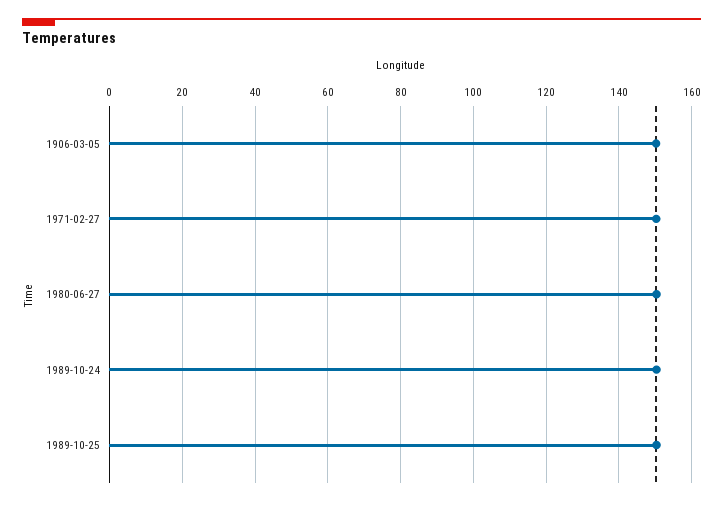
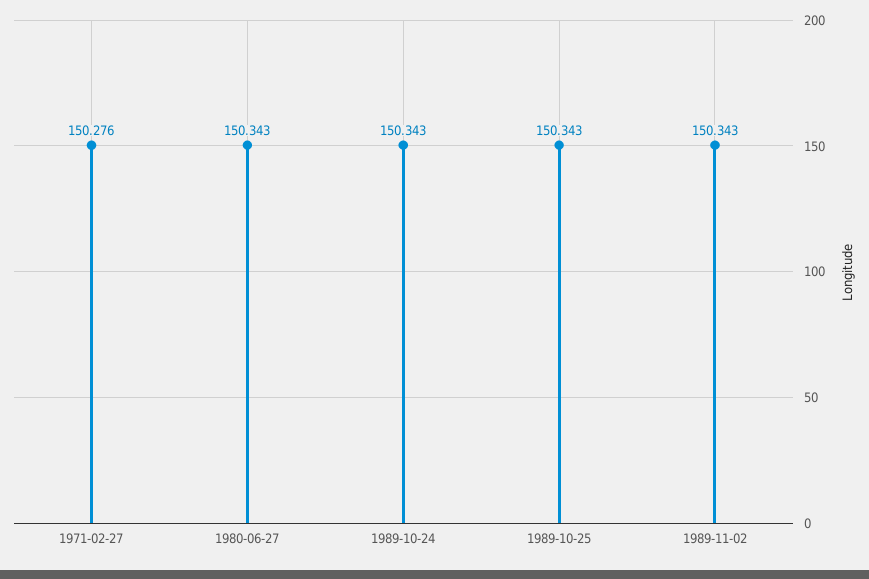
1906-03-05: 150 -> none
1989-11-02: none -> 150.343

